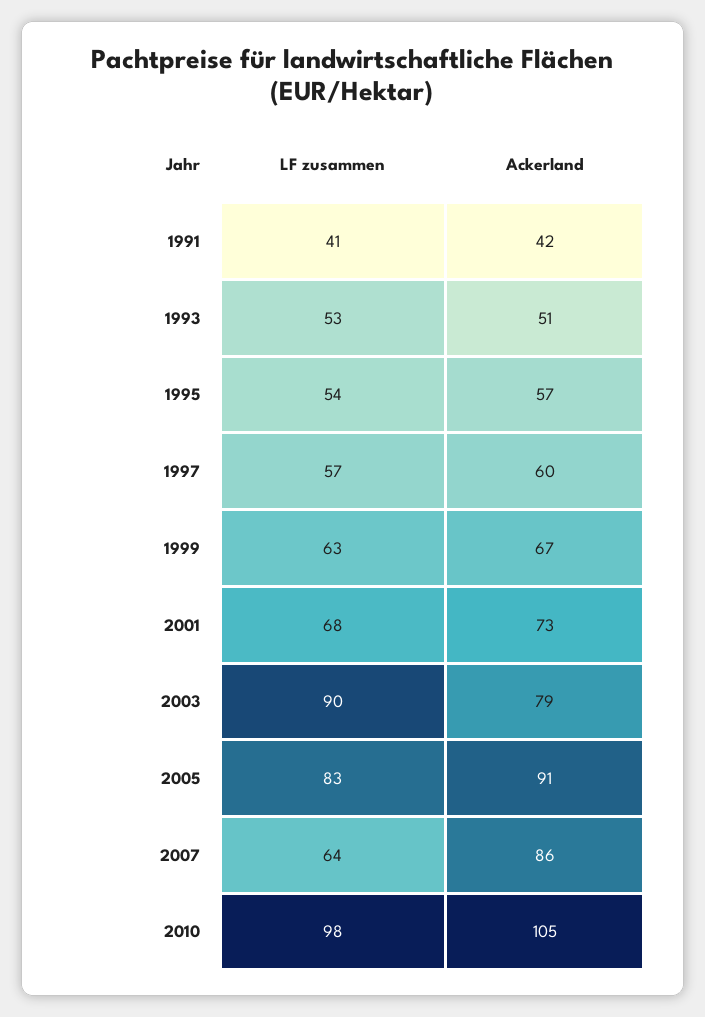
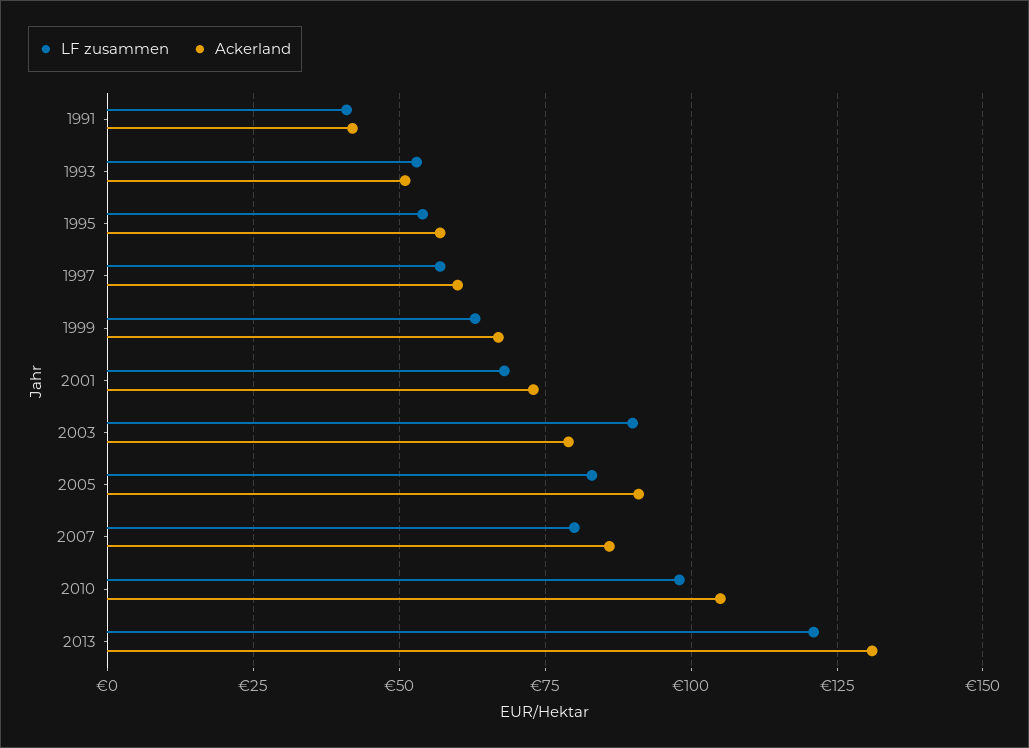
LF zusammen, 2007: 64 -> 80
LF zusammen, 2013: none -> 120
Ackerland, 2013: none -> 130

